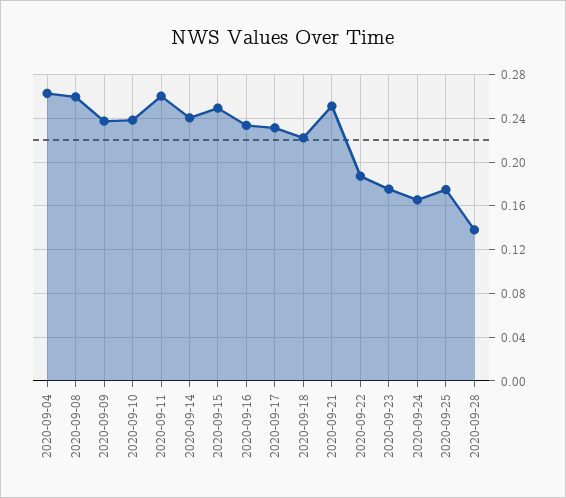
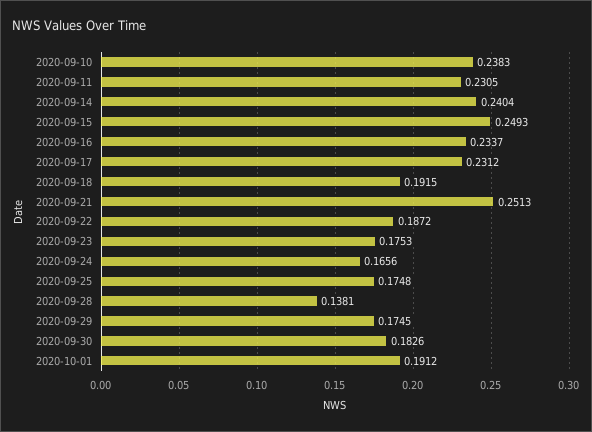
2020-09-04: 0.26 -> none
2020-09-08: 0.26 -> none
2020-09-09: 0.24 -> none
2020-09-11: 0.26 -> 0.2305
2020-09-18: 0.22 -> 0.1915
2020-09-29: none -> 0.1745
2020-09-30: none -> 0.1826
2020-10-01: none -> 0.1912

